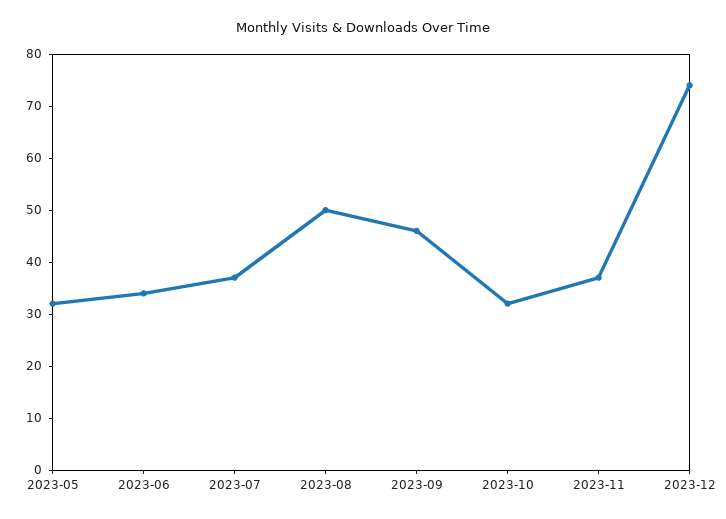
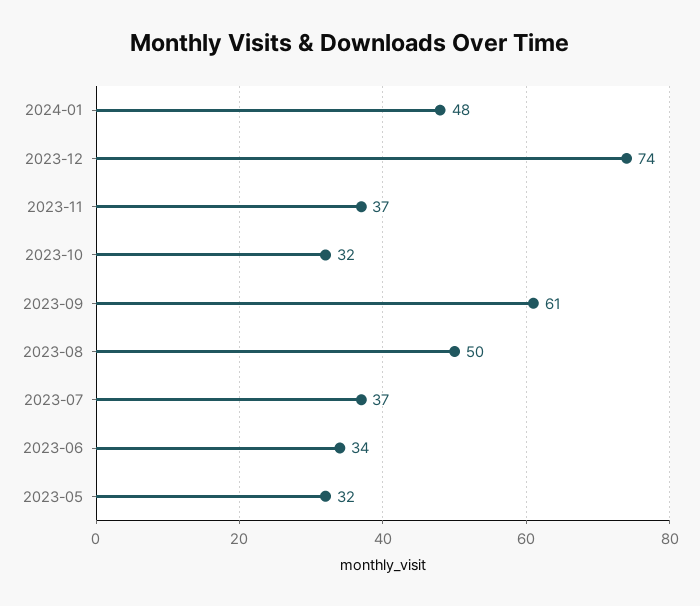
2023-09: 45 -> 61
2024-01: none -> 48

